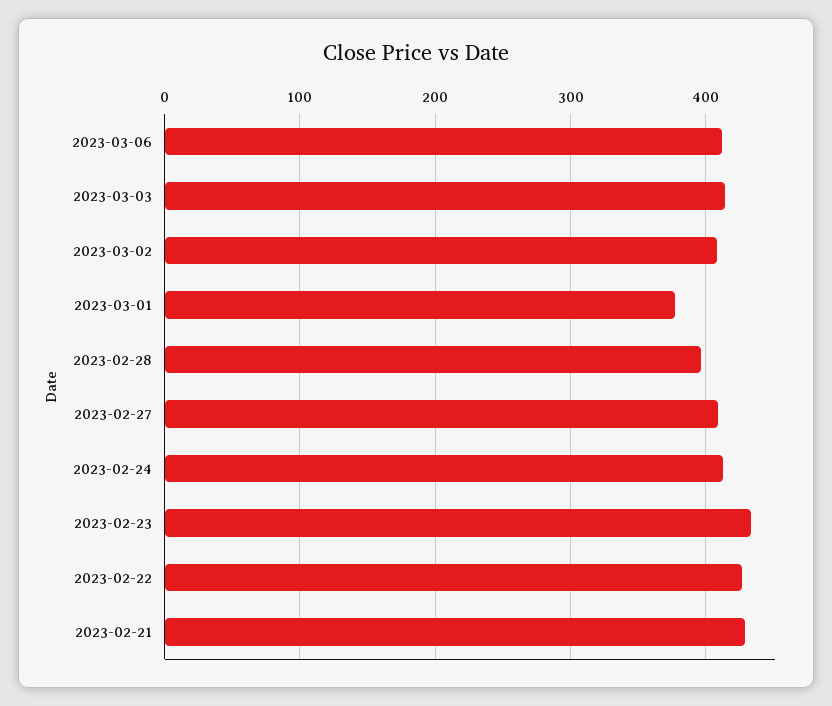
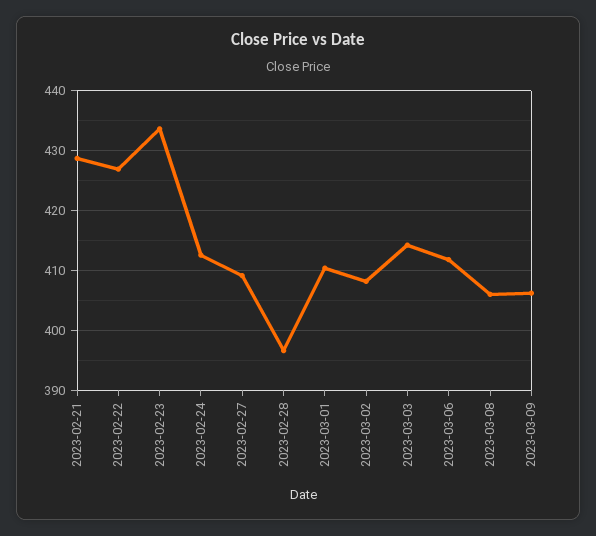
2023-03-01: 380 -> 410
2023-03-08: none -> 406
2023-03-09: none -> 406

